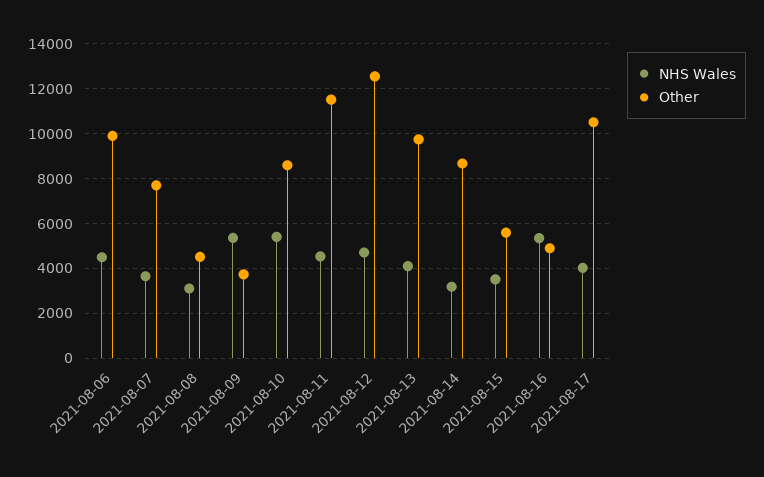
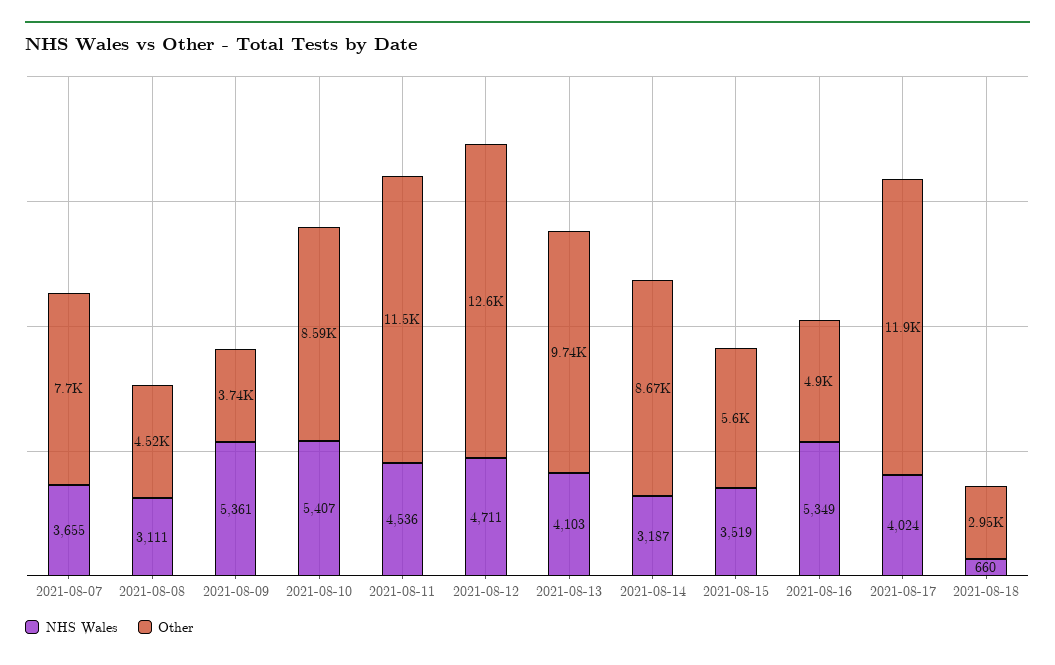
NHS Wales, 2021-08-06: 4500 -> none
Other, 2021-08-06: 10000 -> none
Other, 2021-08-17: 10500 -> 11900
NHS Wales, 2021-08-18: none -> 660
Other, 2021-08-18: none -> 2950

